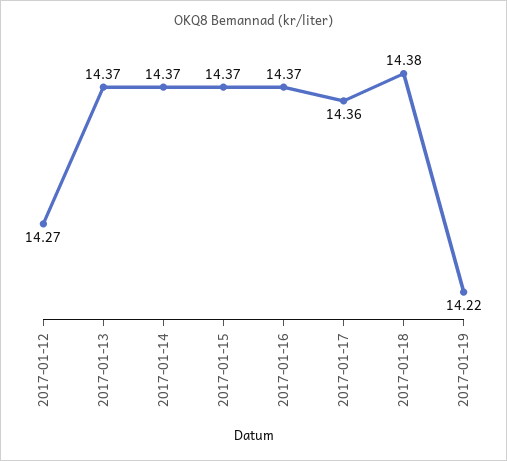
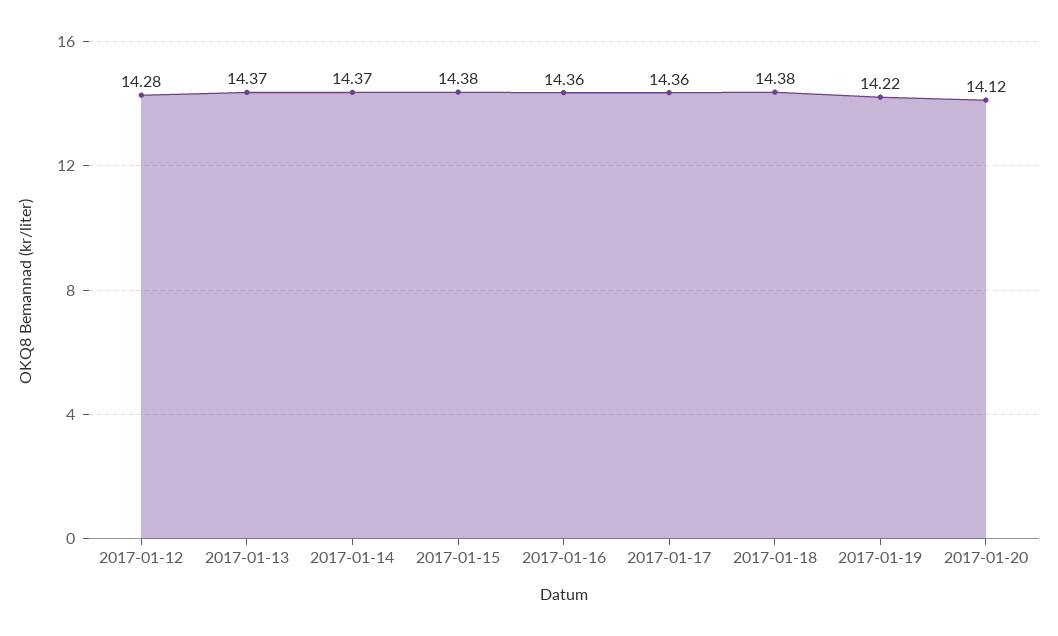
2017-01-12: 14.27 -> 14.28
2017-01-15: 14.37 -> 14.38
2017-01-16: 14.37 -> 14.36
2017-01-20: none -> 14.12

